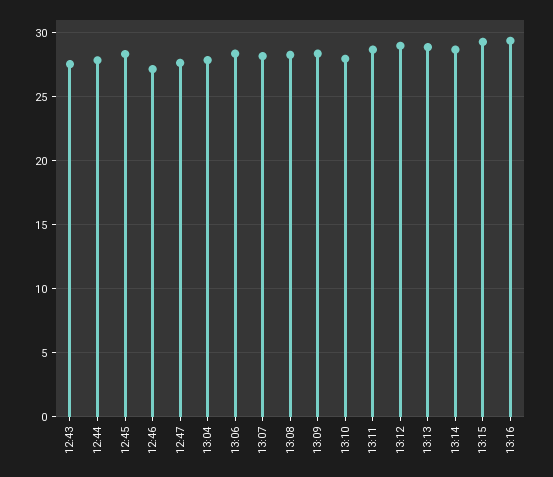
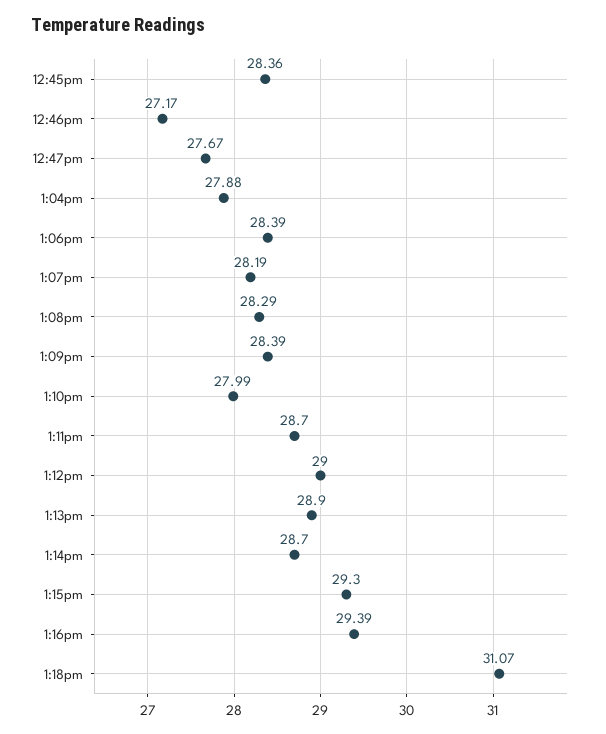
12:43: 27.5 -> none
12:44: 28 -> none
1:18pm: none -> 31.07

